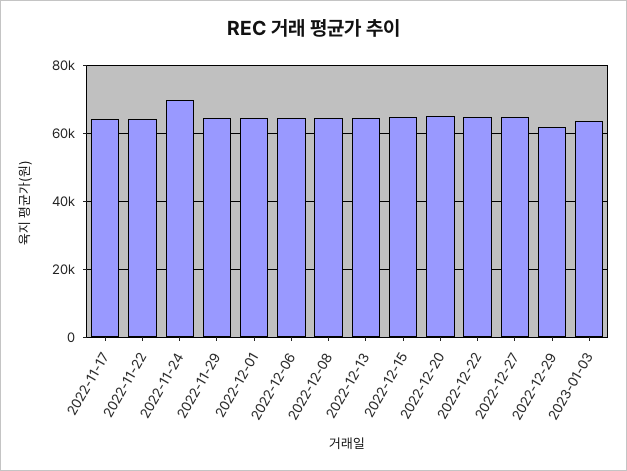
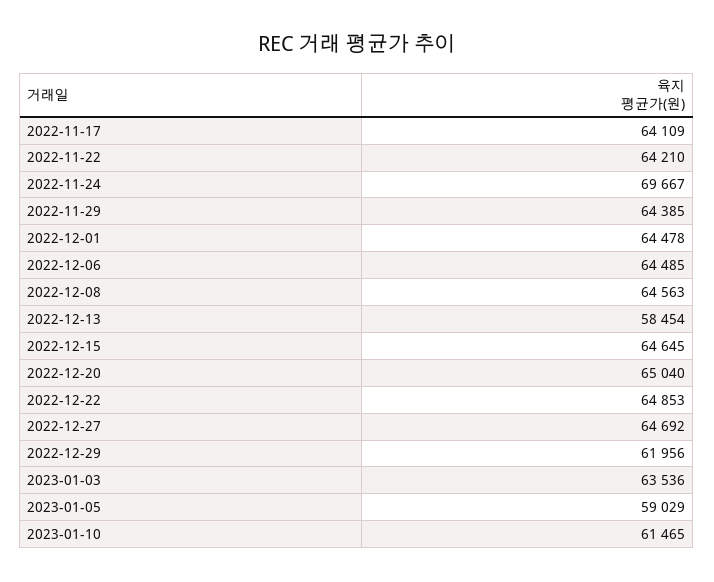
2022-12-13: 64000 -> 58454
2023-01-05: none -> 59029
2023-01-10: none -> 61465

